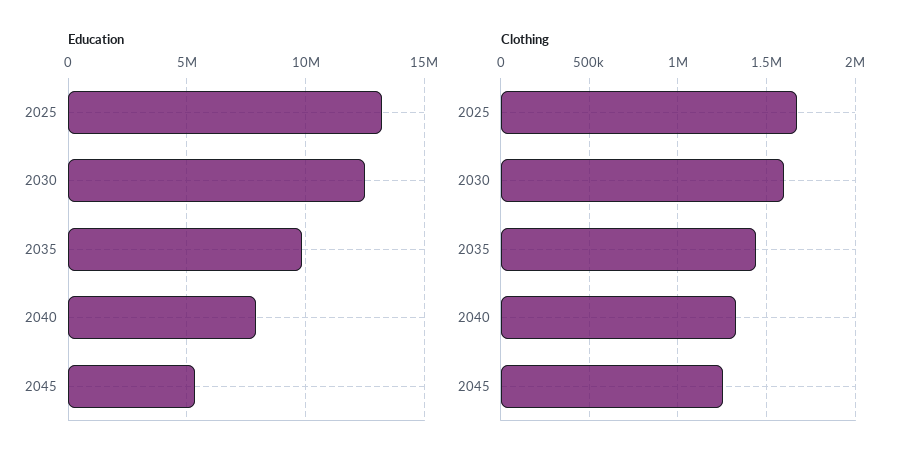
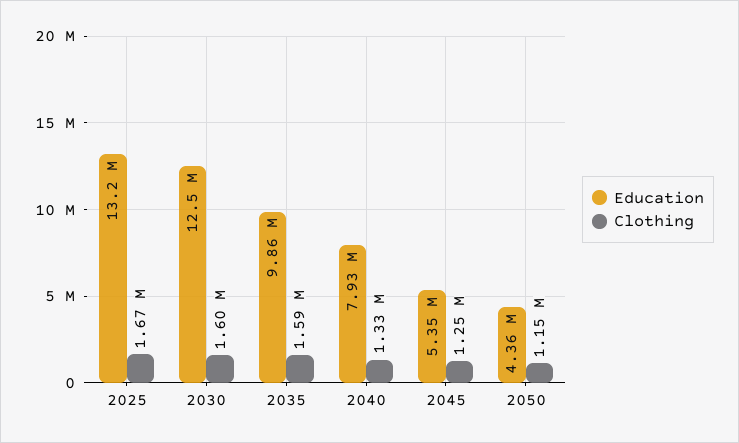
Clothing, 2035: 1450000 -> 1590000
Education, 2050: none -> 4360000
Clothing, 2050: none -> 1150000

